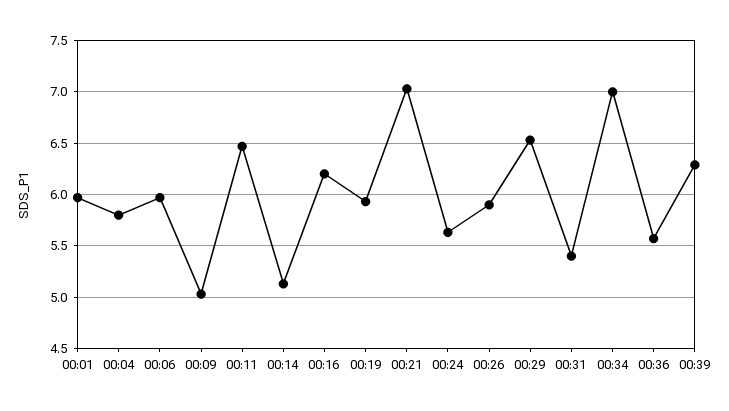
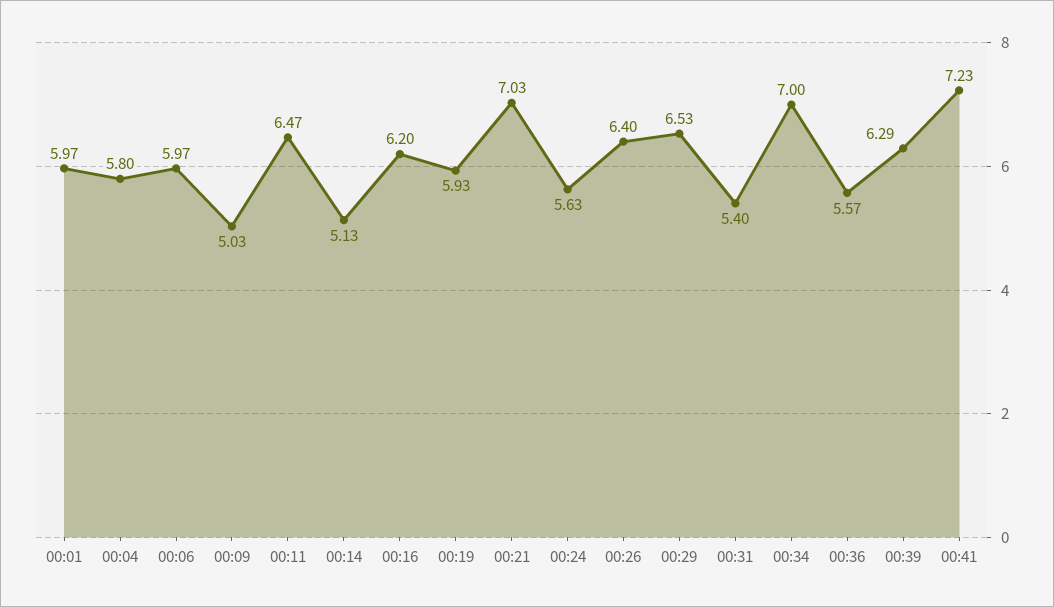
00:26: 5.9 -> 6.4
00:41: none -> 7.23

